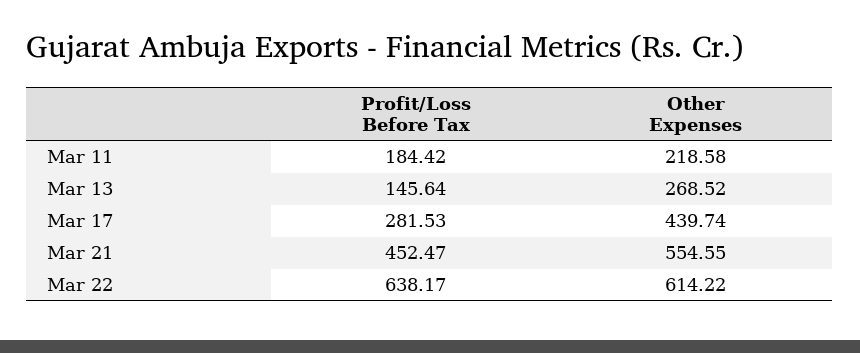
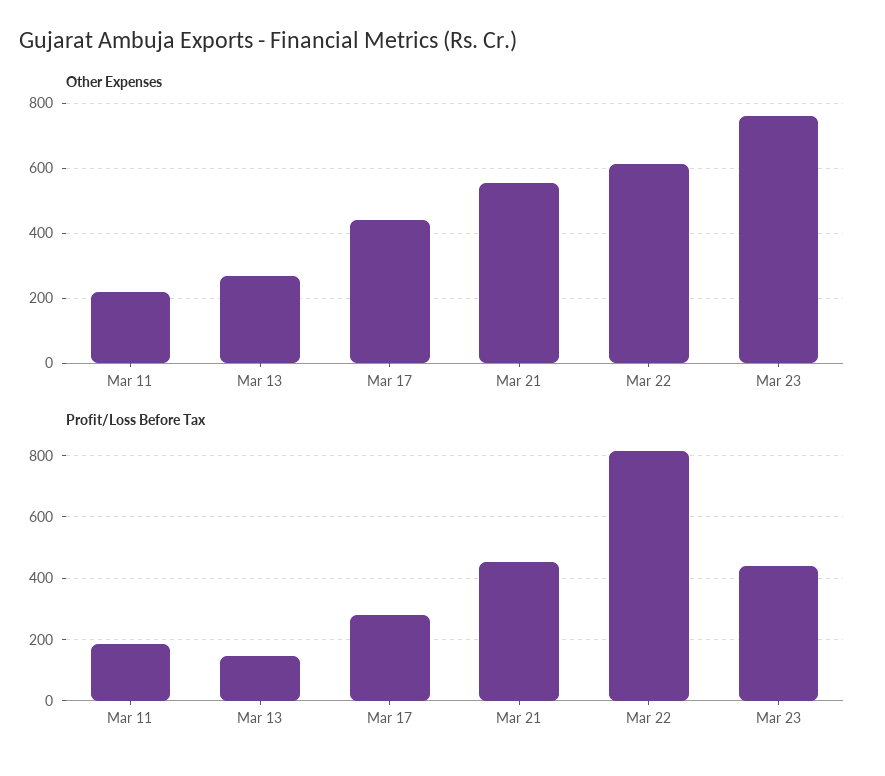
Profit/Loss Before Tax, Mar 22: 638.17 -> 820
Other Expenses, Mar 23: none -> 760
Profit/Loss Before Tax, Mar 23: none -> 440

